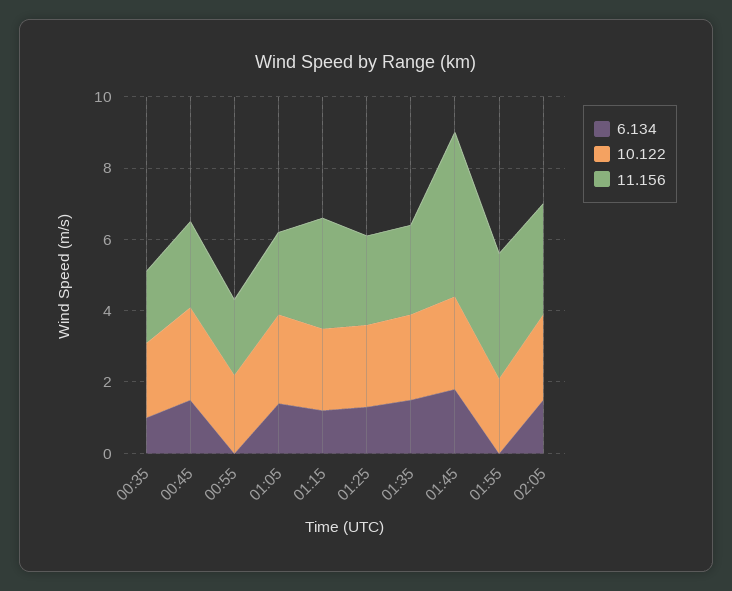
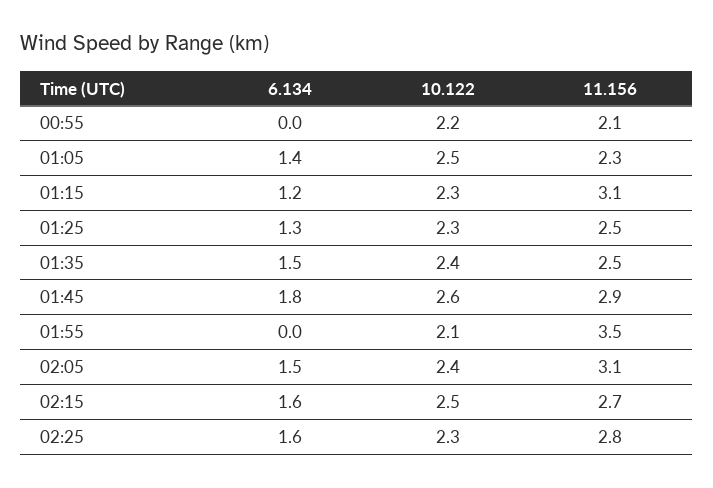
6.134, 00:35: 1 -> none
10.122, 00:35: 2 -> none
11.156, 00:35: 2 -> none
6.134, 00:45: 1.5 -> none
10.122, 00:45: 2.5 -> none
11.156, 00:45: 2.5 -> none
11.156, 01:45: 4.5 -> 2.9
6.134, 02:15: none -> 1.6
10.122, 02:15: none -> 2.5
11.156, 02:15: none -> 2.7
6.134, 02:25: none -> 1.6
10.122, 02:25: none -> 2.3
11.156, 02:25: none -> 2.8

